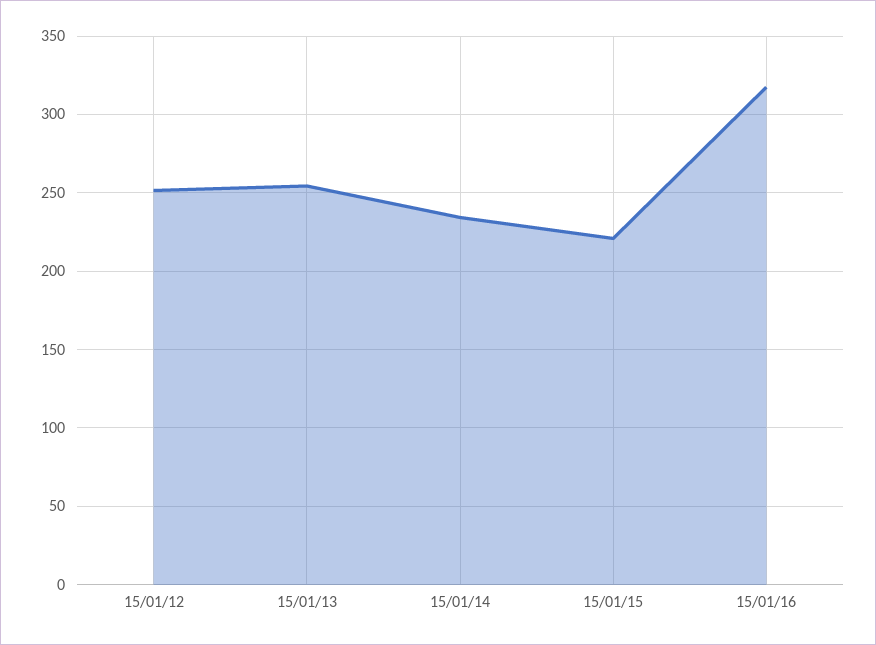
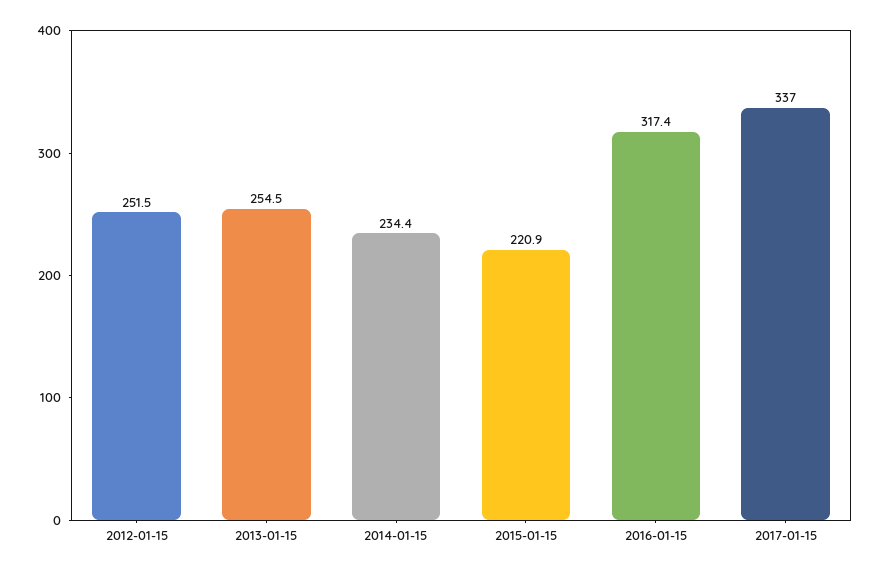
2017-01-15: none -> 337

